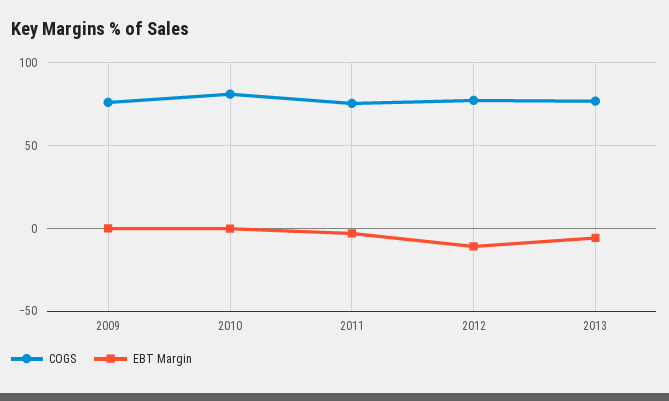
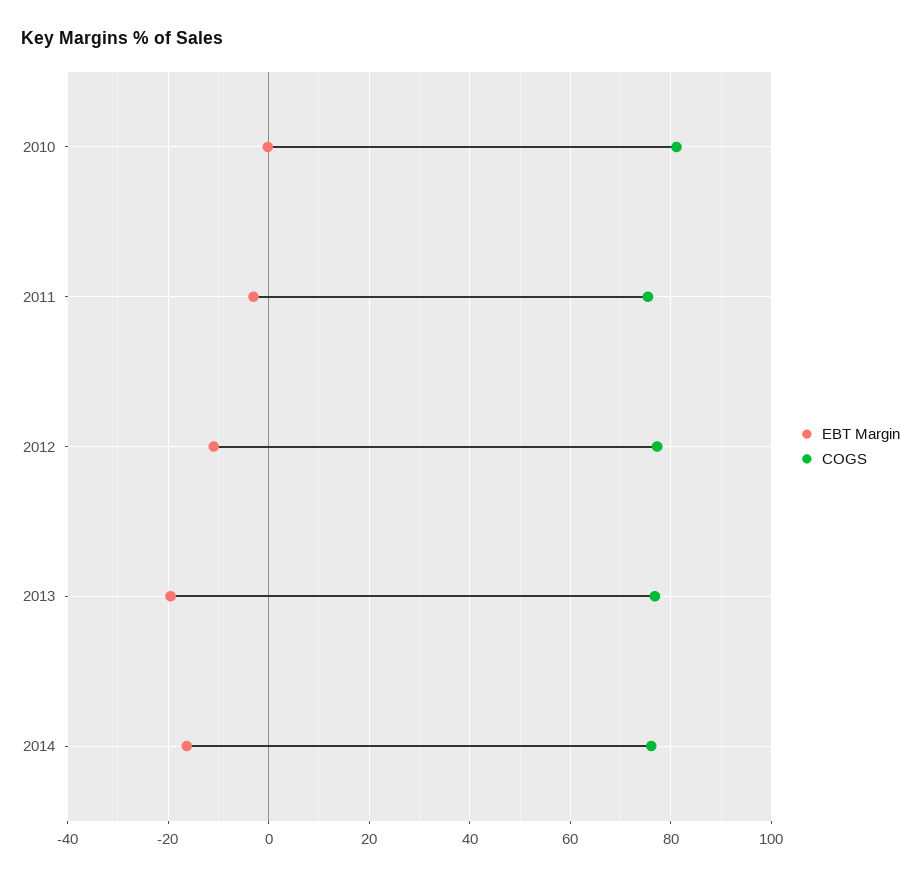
COGS, 2009: 75 -> none
EBT Margin, 2009: 0 -> none
EBT Margin, 2013: -5 -> -20
EBT Margin, 2014: none -> -16
COGS, 2014: none -> 76

